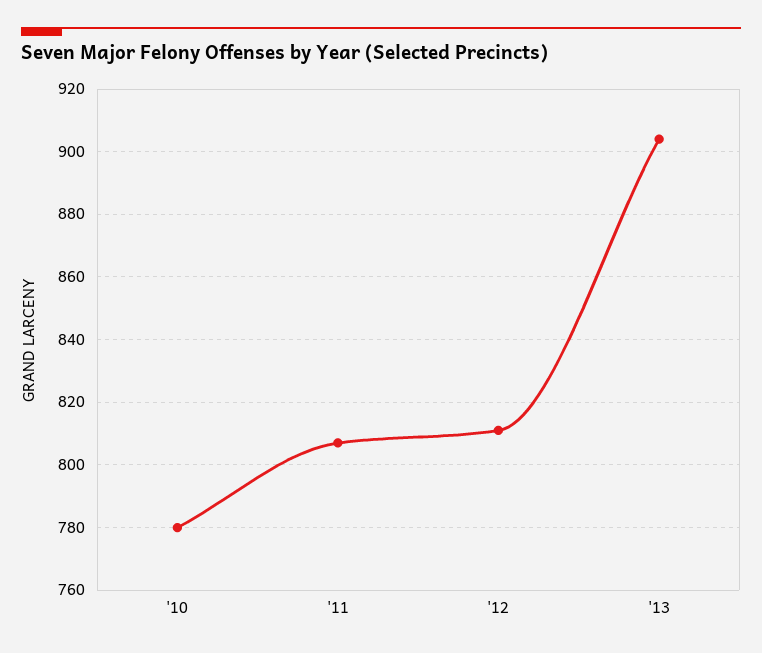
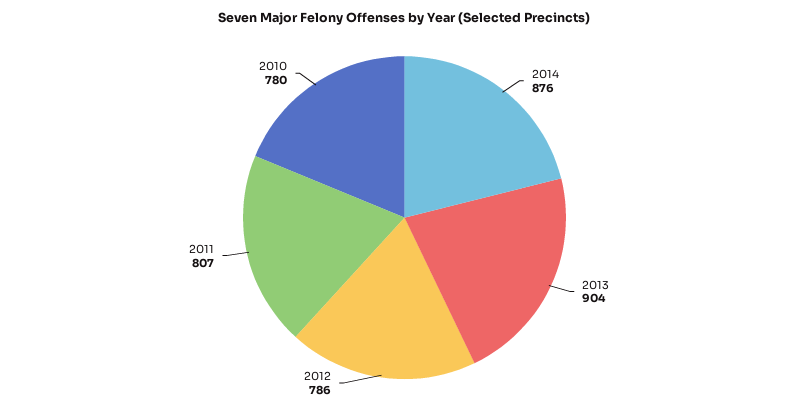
'12: 810 -> 786
2014: none -> 876

